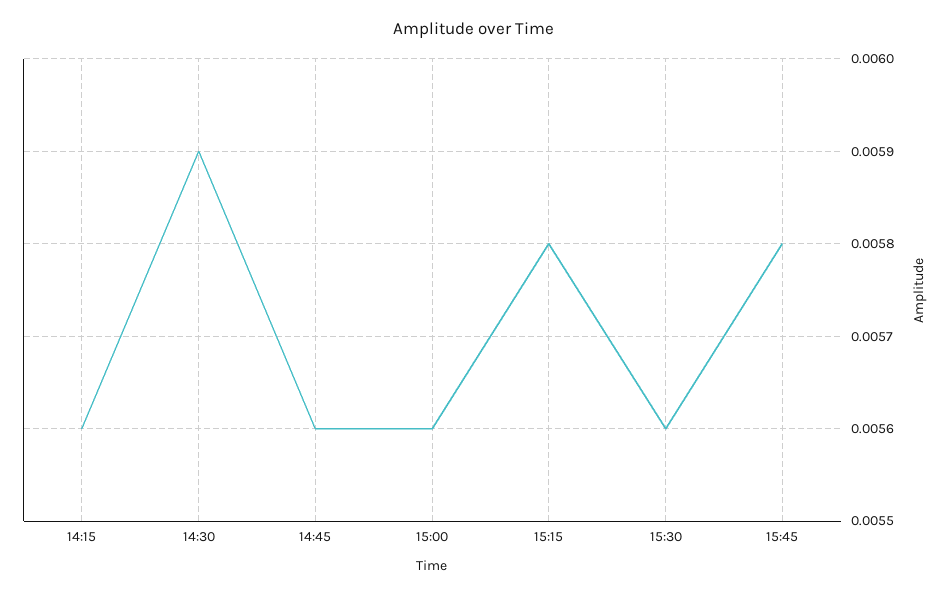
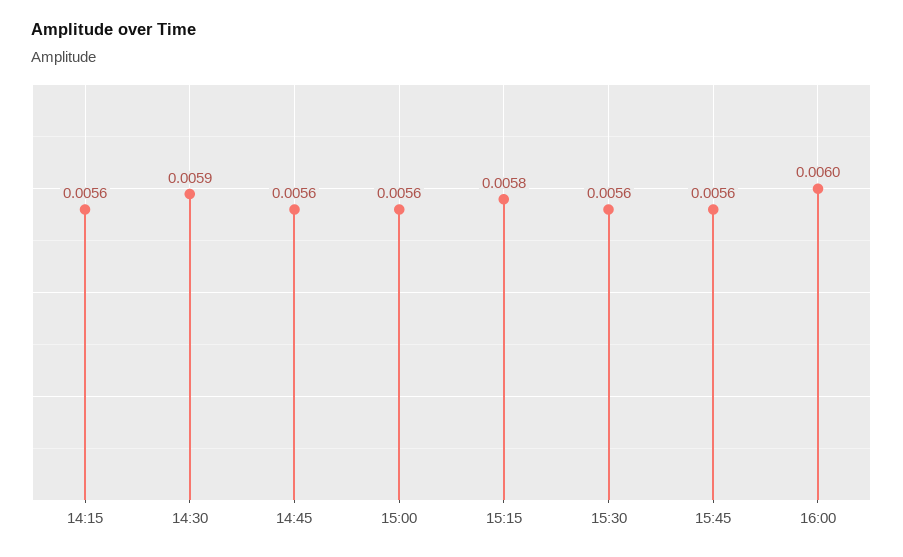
15:45: 0.0058 -> 0.0056
16:00: none -> 0.006

